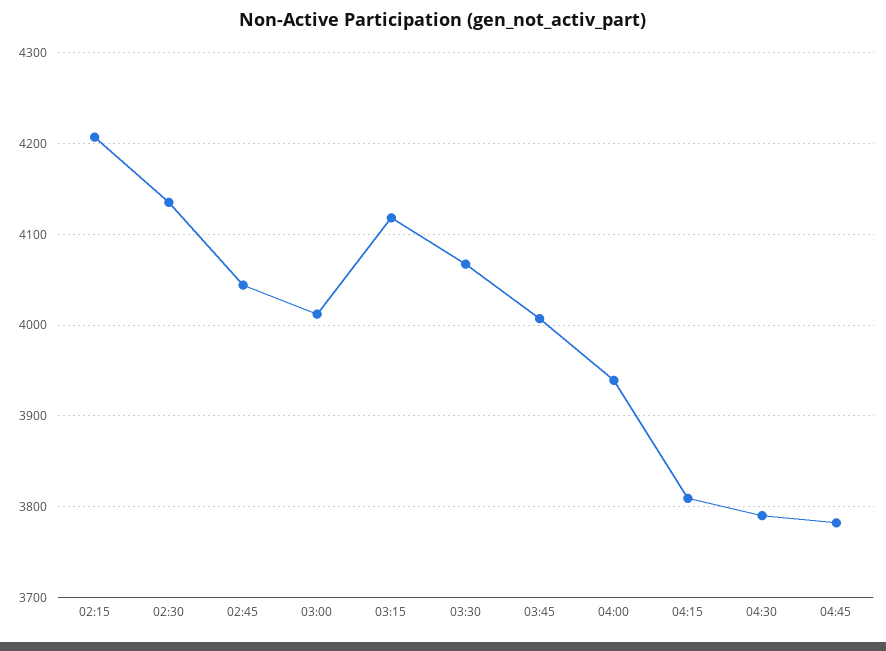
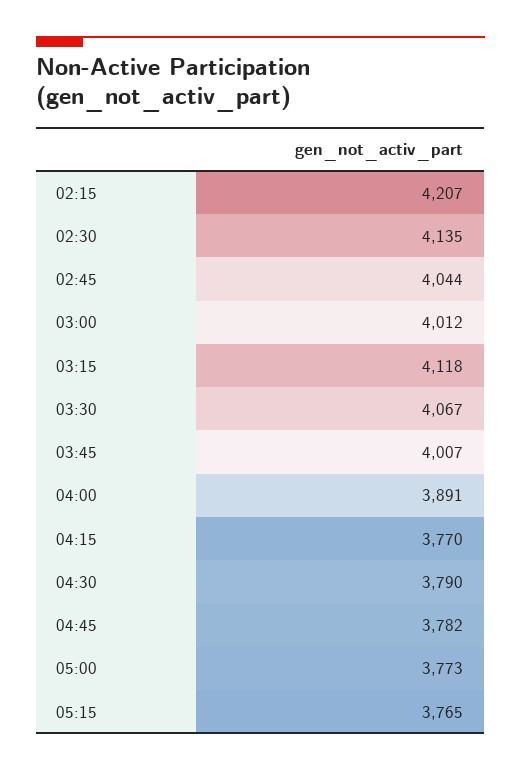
04:00: 3940 -> 3891
04:15: 3810 -> 3770
05:00: none -> 3773
05:15: none -> 3765

